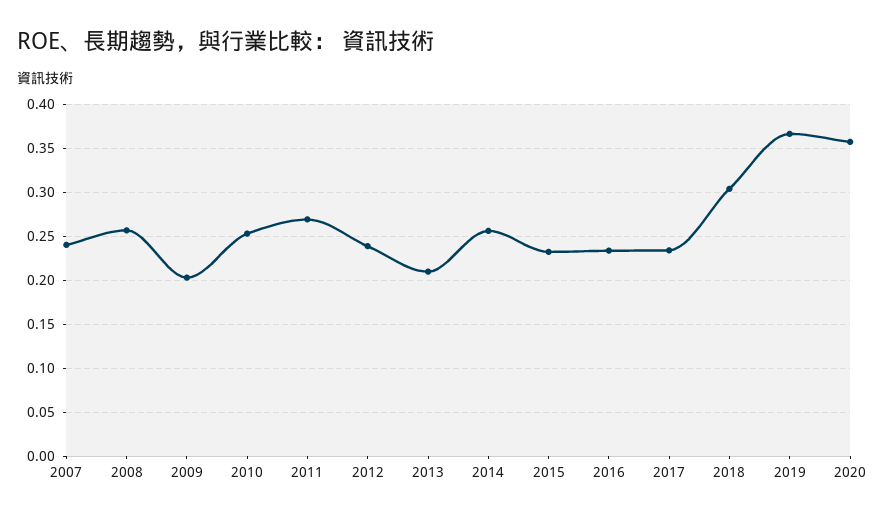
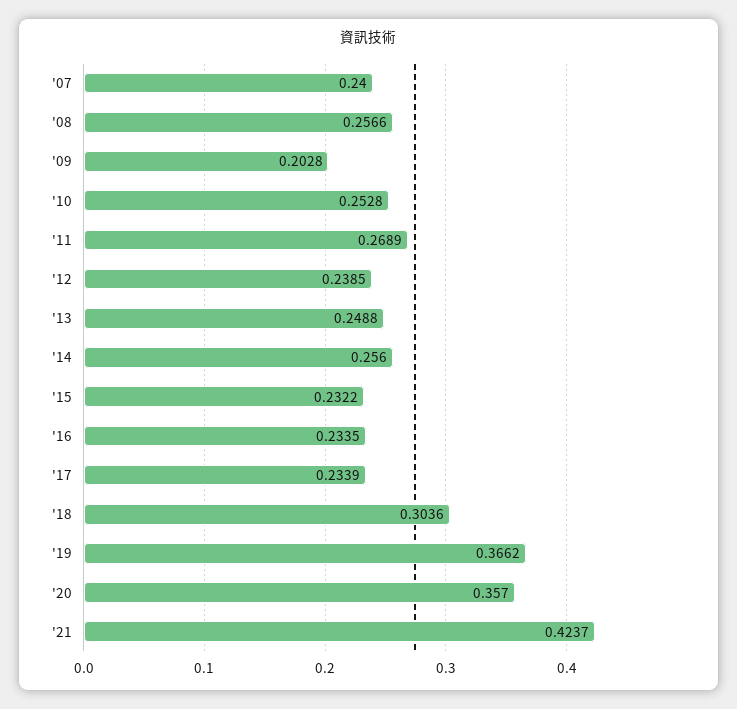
2013: 0.21 -> 0.2488
'21: none -> 0.4237

